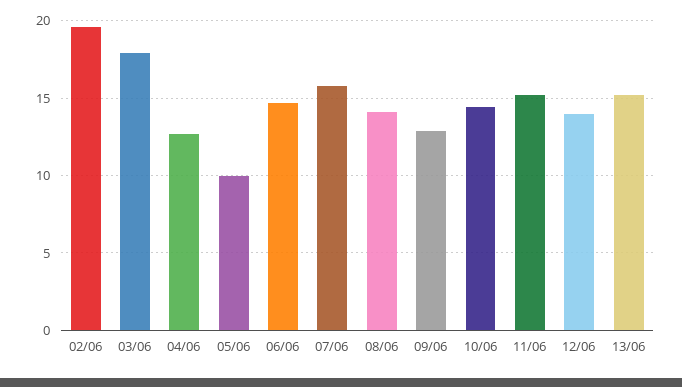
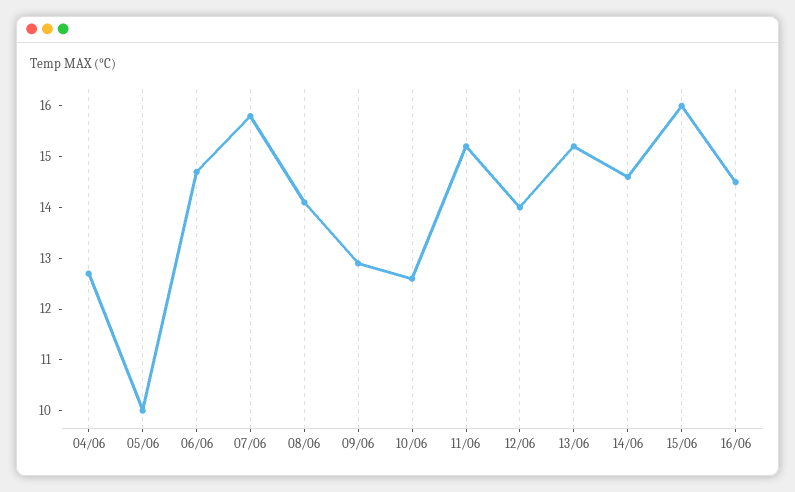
02/06: 19.5 -> none
03/06: 18 -> none
10/06: 14.5 -> 12.5
14/06: none -> 14.5
15/06: none -> 16
16/06: none -> 14.5

